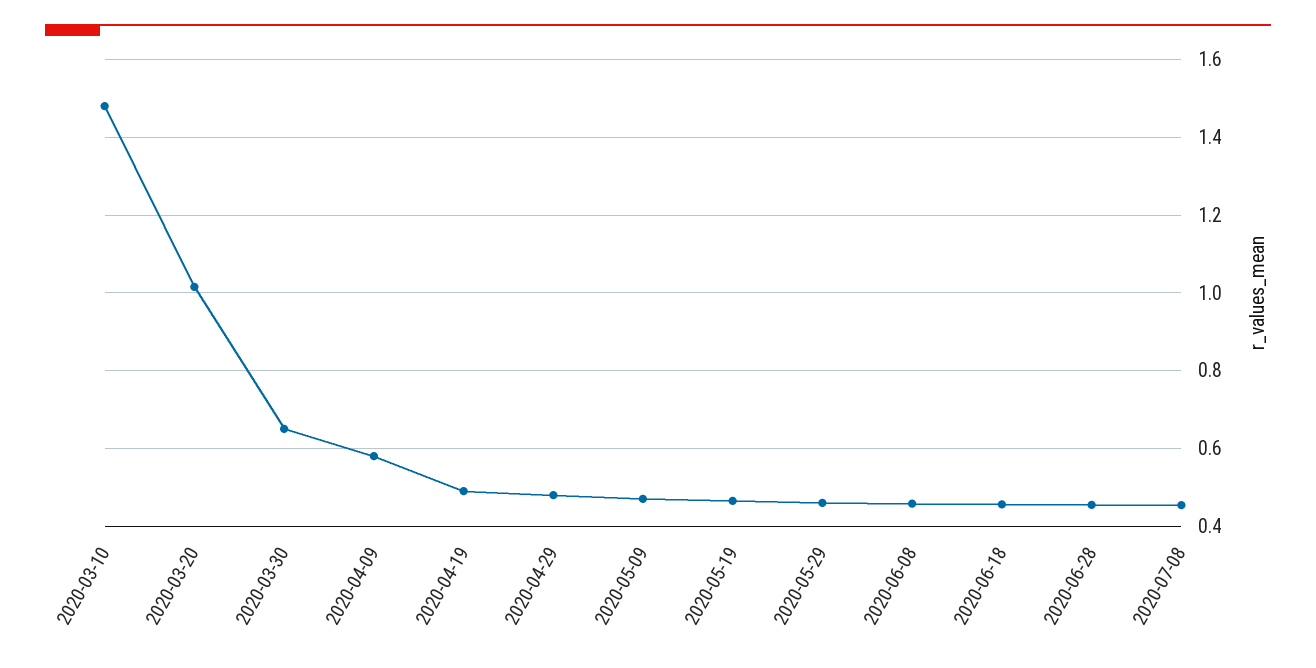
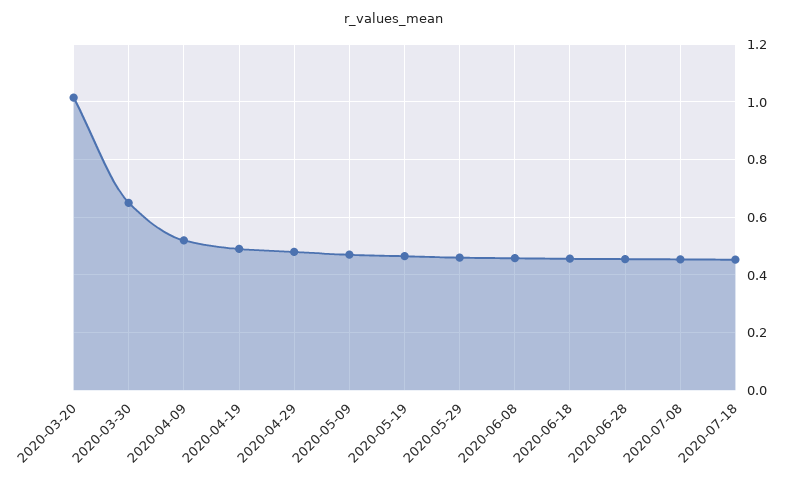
2020-03-10: 1.48 -> none
2020-04-09: 0.58 -> 0.525
2020-07-18: none -> 0.45

